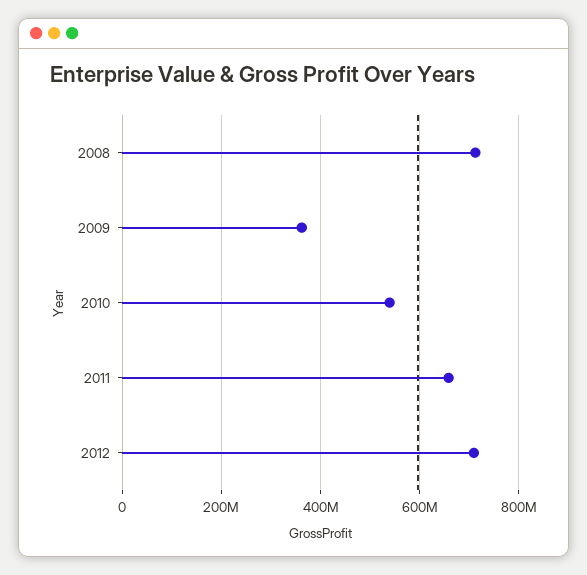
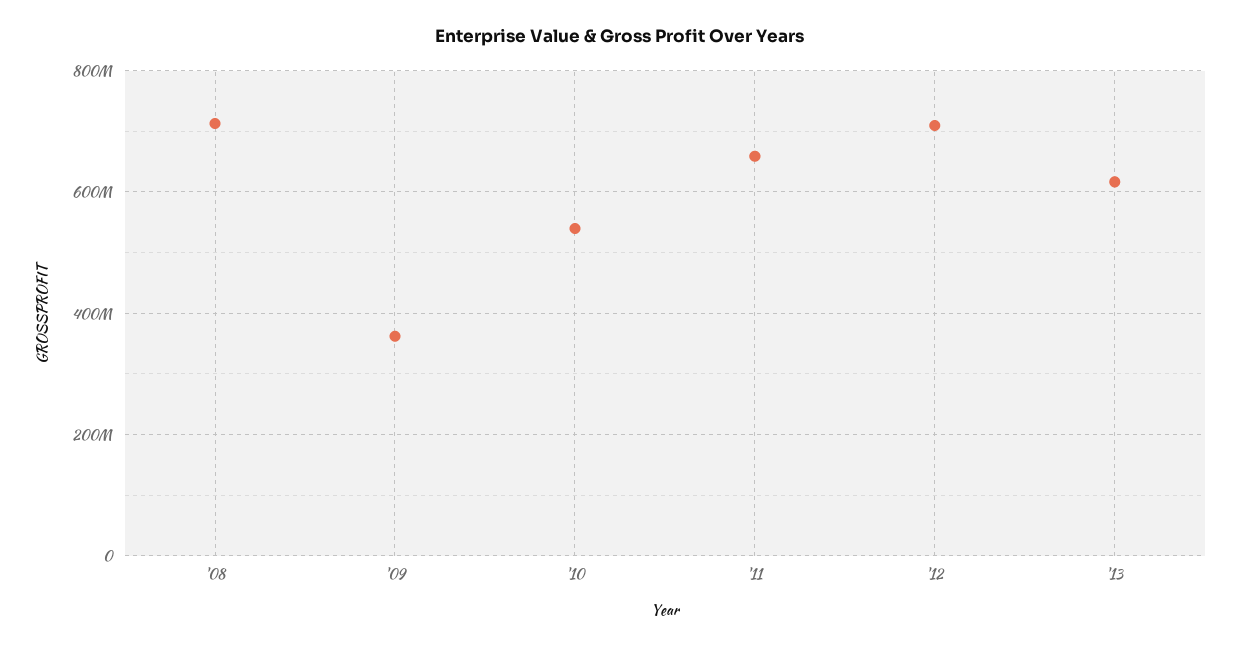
'13: none -> 620000000

